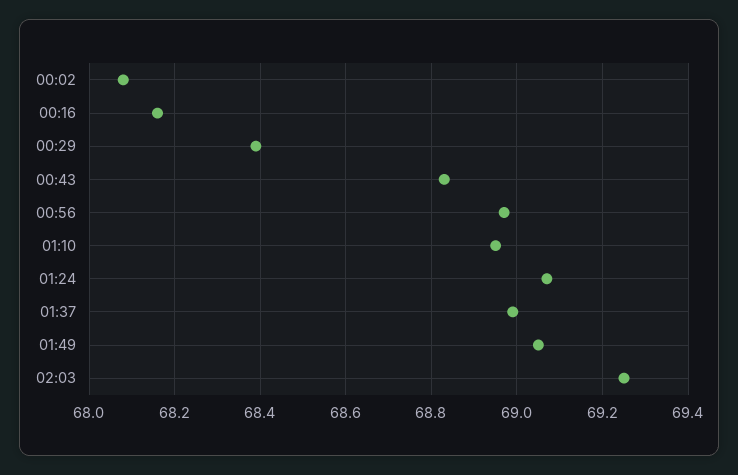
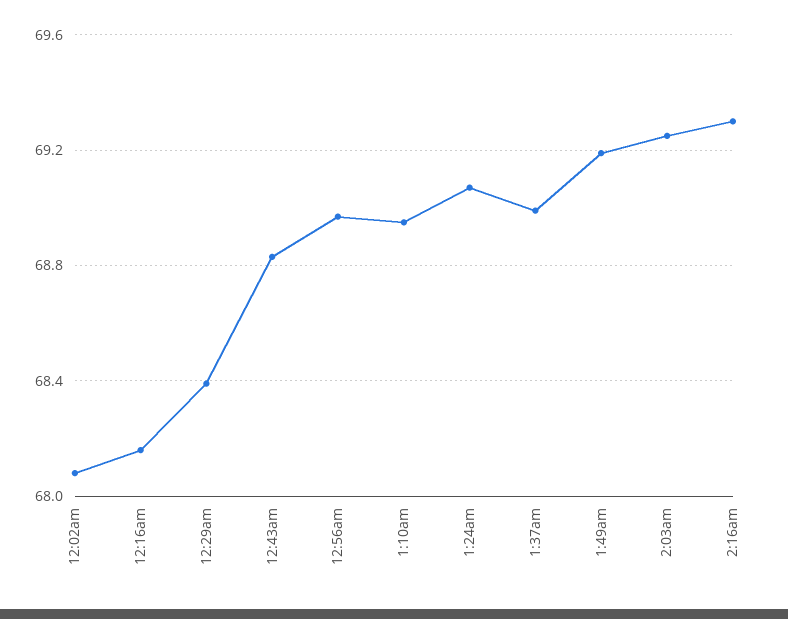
01:49: 69.05 -> 69.2
2:16am: none -> 69.3

